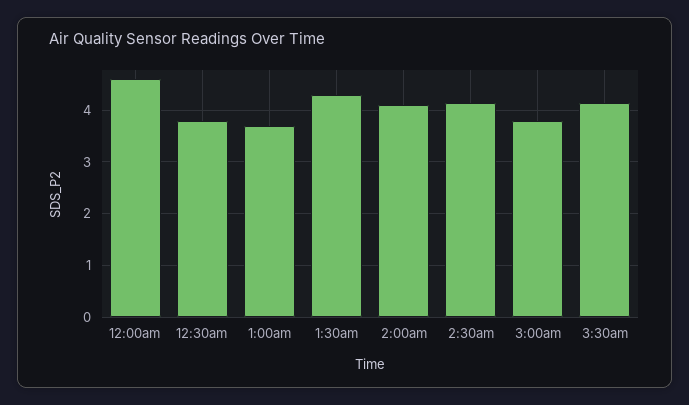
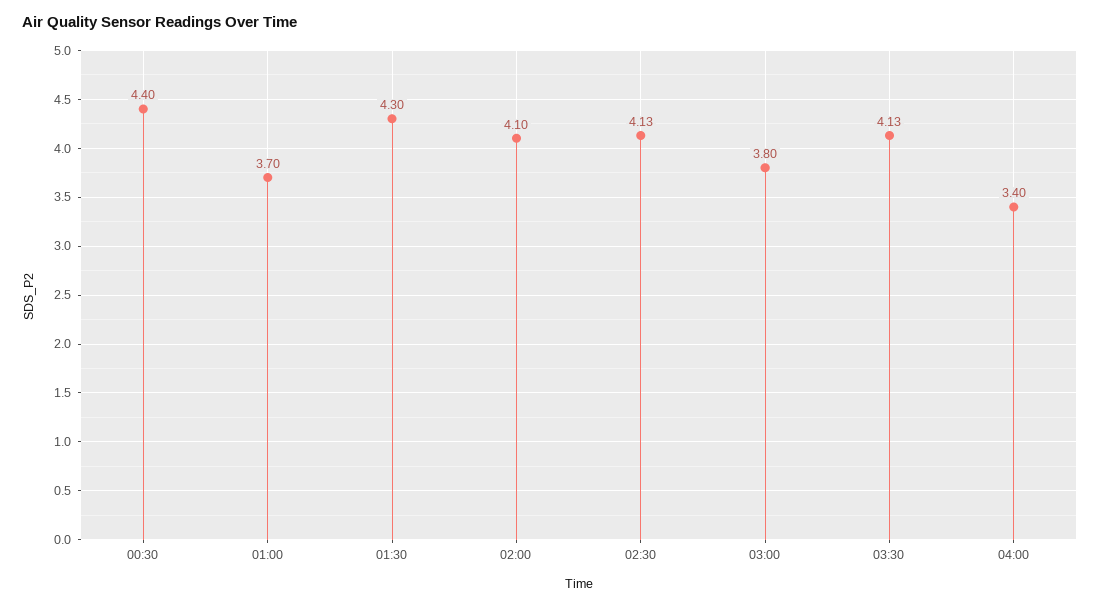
12:00am: 4.6 -> none
12:30am: 3.8 -> 4.4
04:00: none -> 3.4

